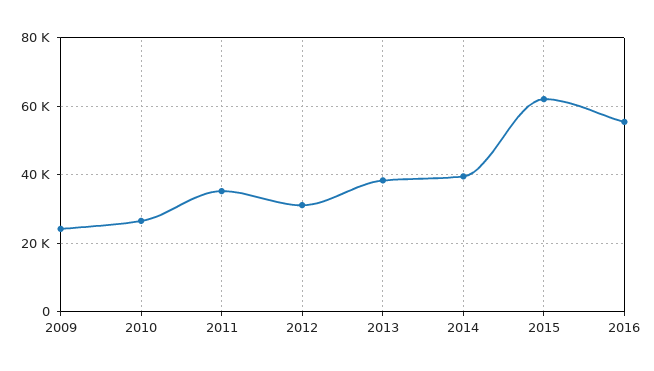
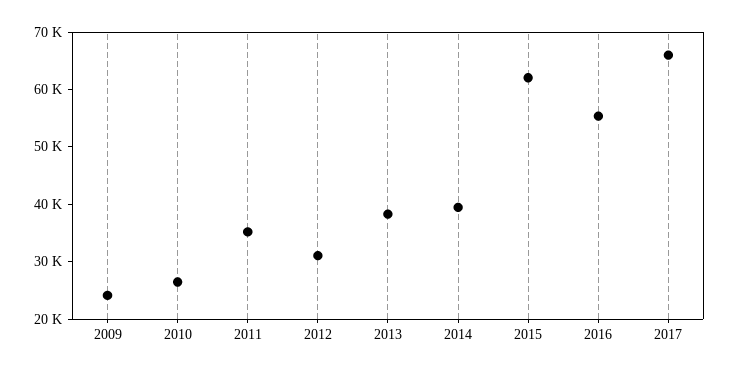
2017: none -> 66000

